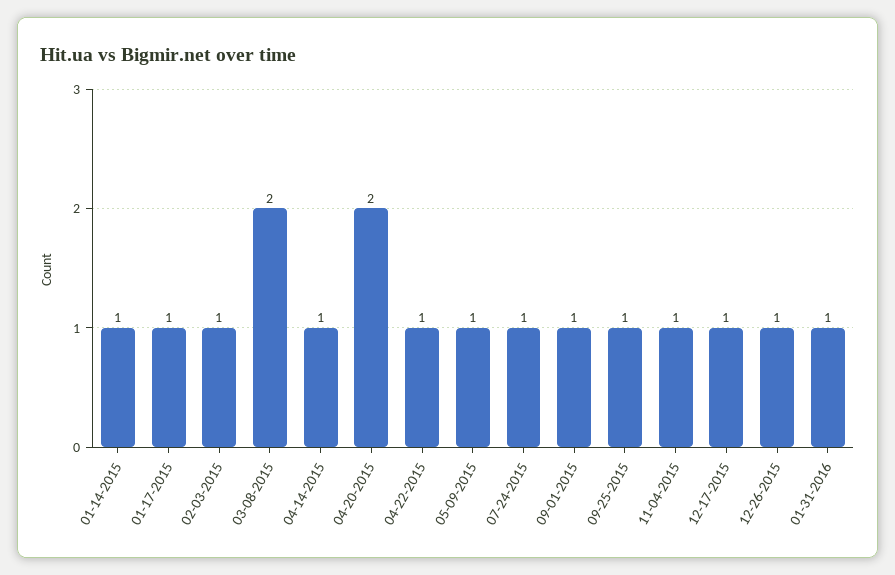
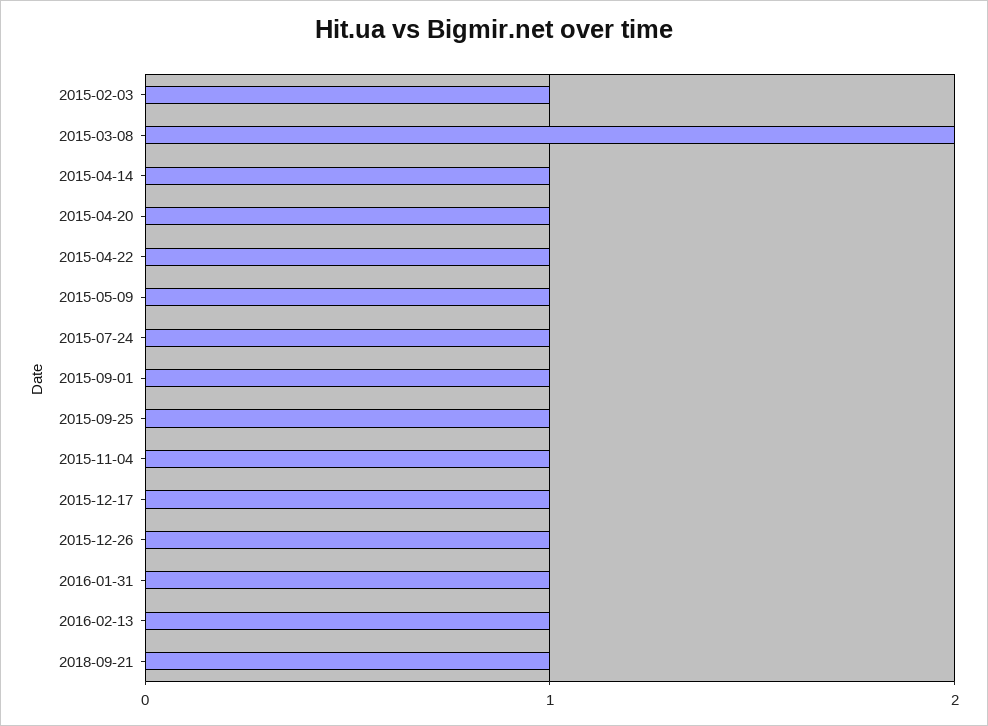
01-14-2015: 1 -> none
01-17-2015: 1 -> none
04-20-2015: 2 -> 1
2016-02-13: none -> 1
2018-09-21: none -> 1

